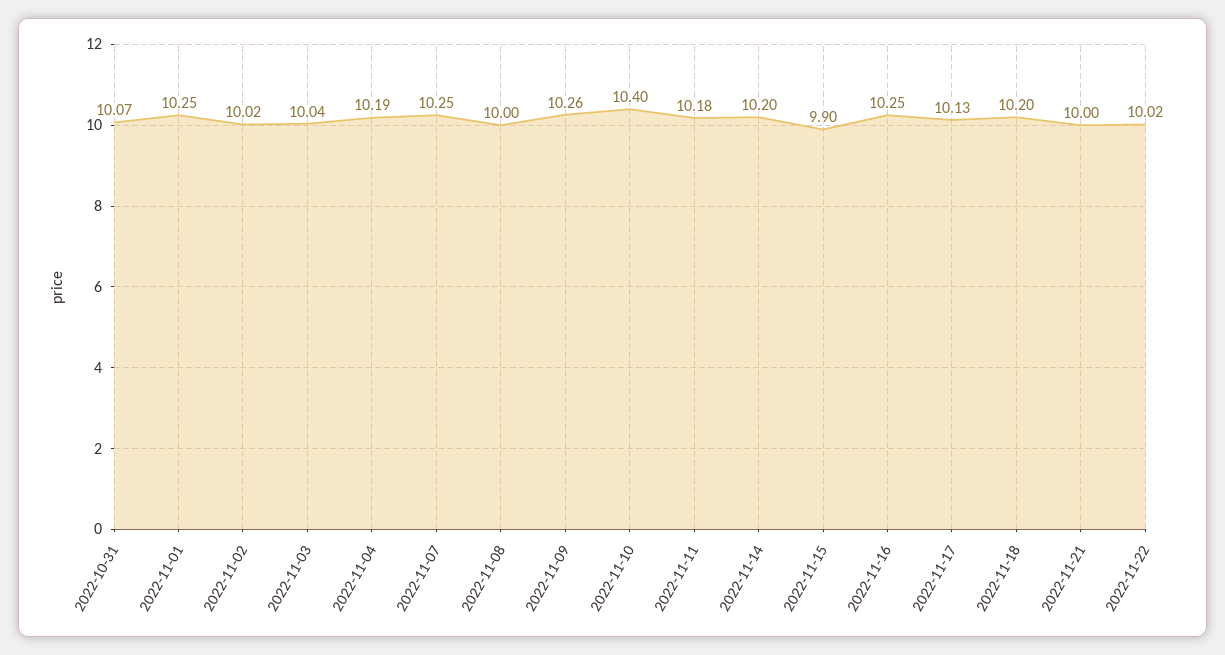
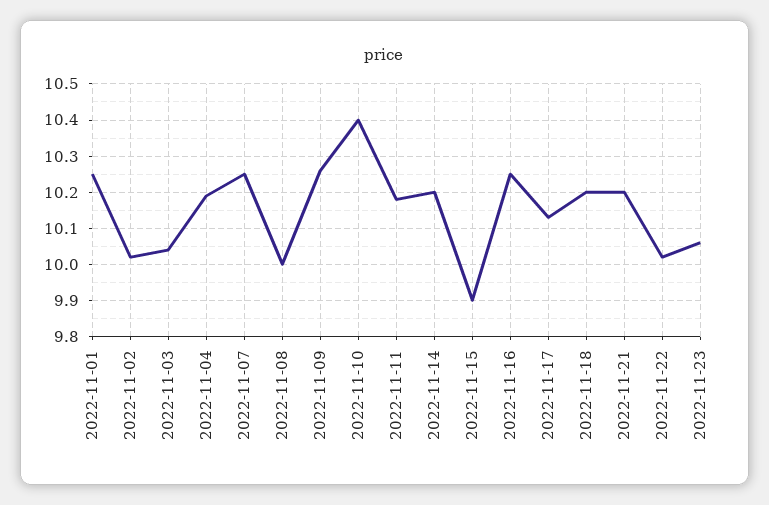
2022-10-31: 10.07 -> none
2022-11-21: 10 -> 10.2
2022-11-23: none -> 10.05

